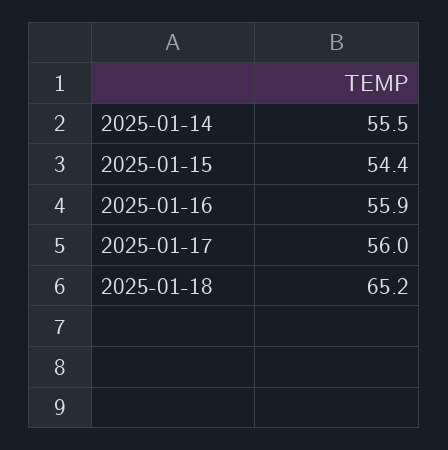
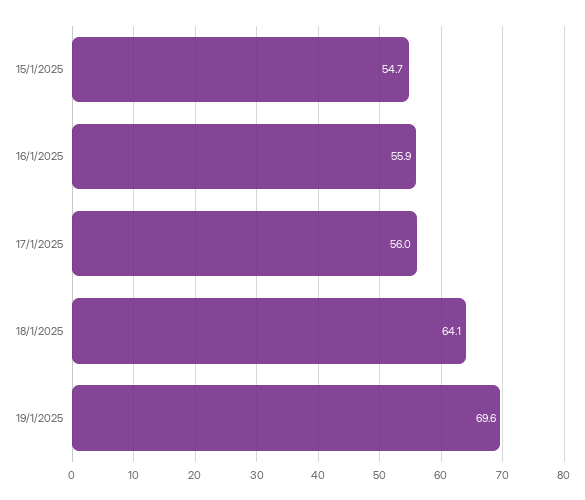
2025-01-14: 55.5 -> none
2025-01-15: 54.4 -> 54.7
2025-01-18: 65.2 -> 64.1
19/1/2025: none -> 69.6

